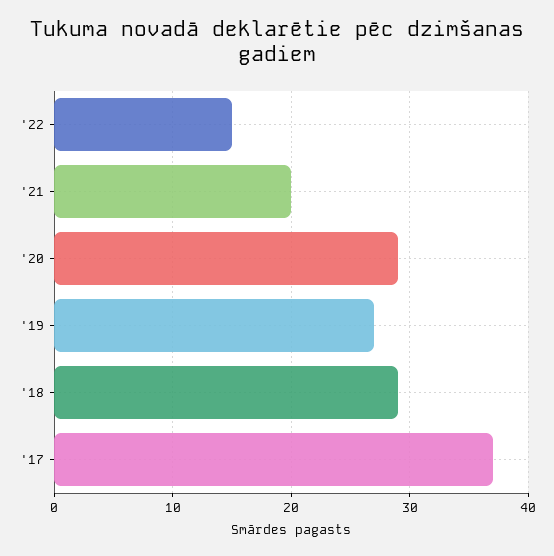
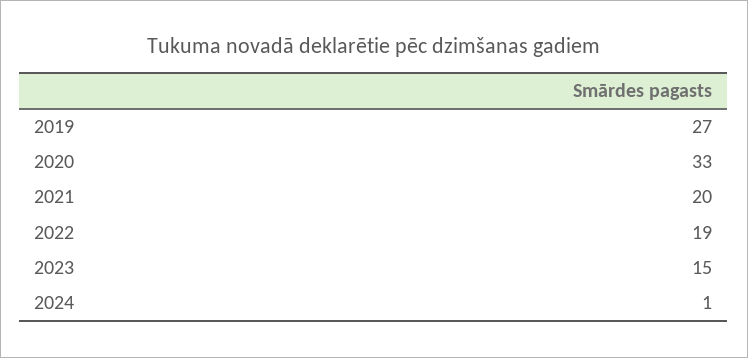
'22: 15 -> 19
'20: 29 -> 33
'18: 29 -> none
'17: 37 -> none
2023: none -> 15
2024: none -> 1

